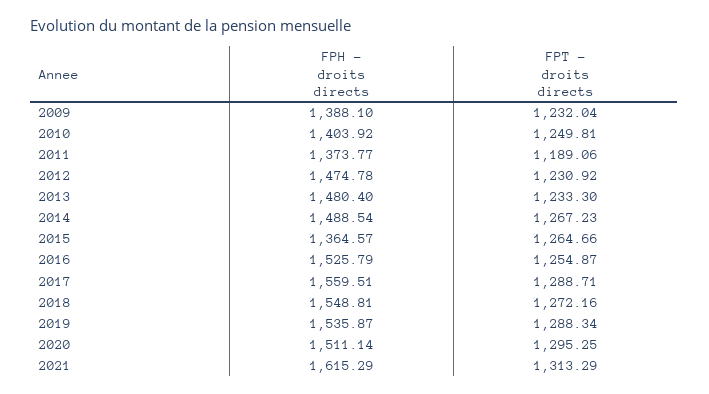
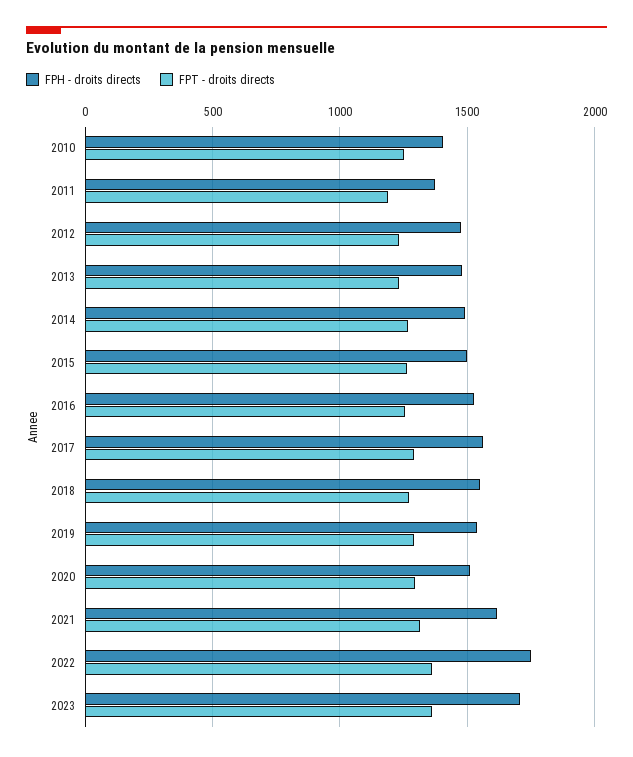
FPH - droits directs, 2009: 1388.1 -> none
FPT - droits directs, 2009: 1232.04 -> none
FPH - droits directs, 2015: 1364.57 -> 1500
FPH - droits directs, 2022: none -> 1750
FPT - droits directs, 2022: none -> 1350
FPH - droits directs, 2023: none -> 1700
FPT - droits directs, 2023: none -> 1350

